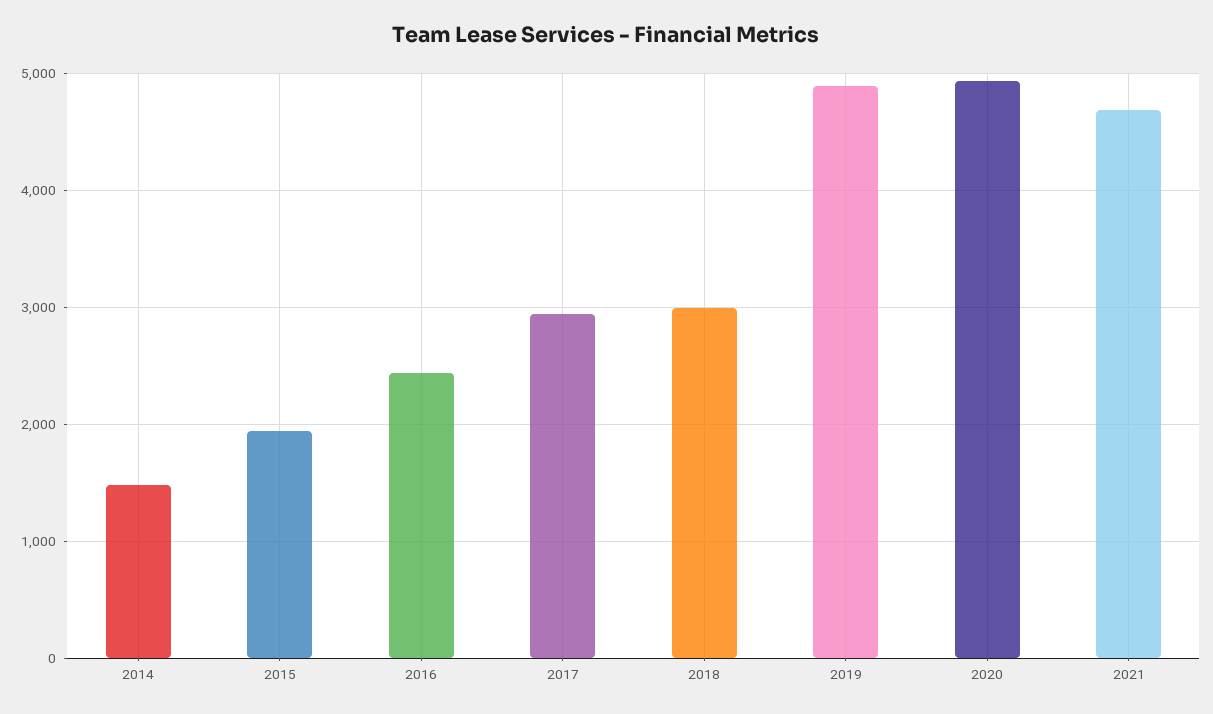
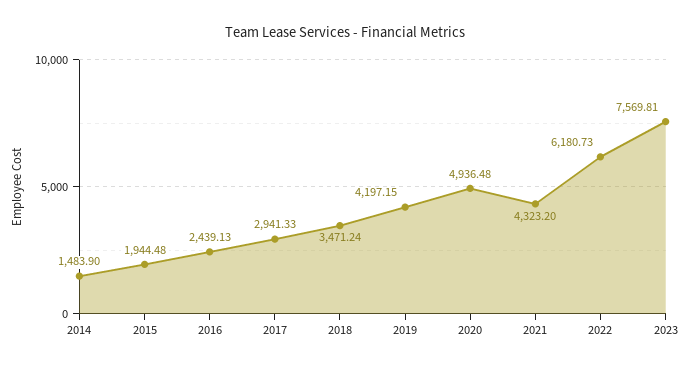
2018: 3000 -> 3471.24
2019: 4900 -> 4197.15
2021: 4700 -> 4323.2
2022: none -> 6180.73
2023: none -> 7569.81

